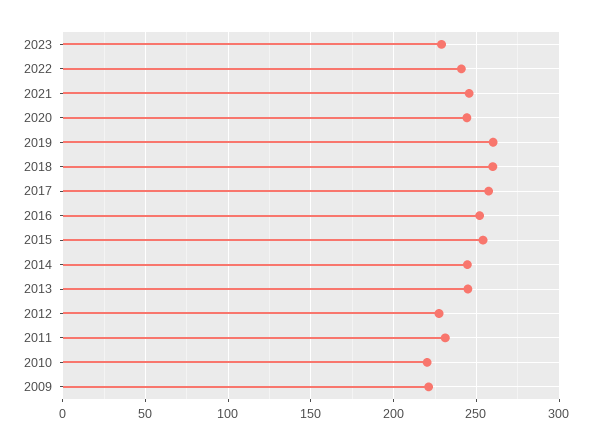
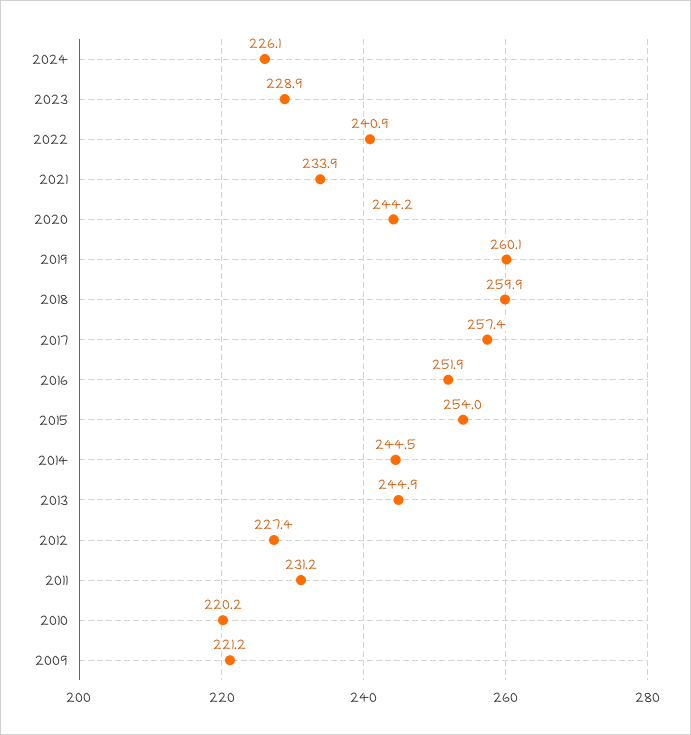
2021: 245 -> 233.9
2024: none -> 226.1

